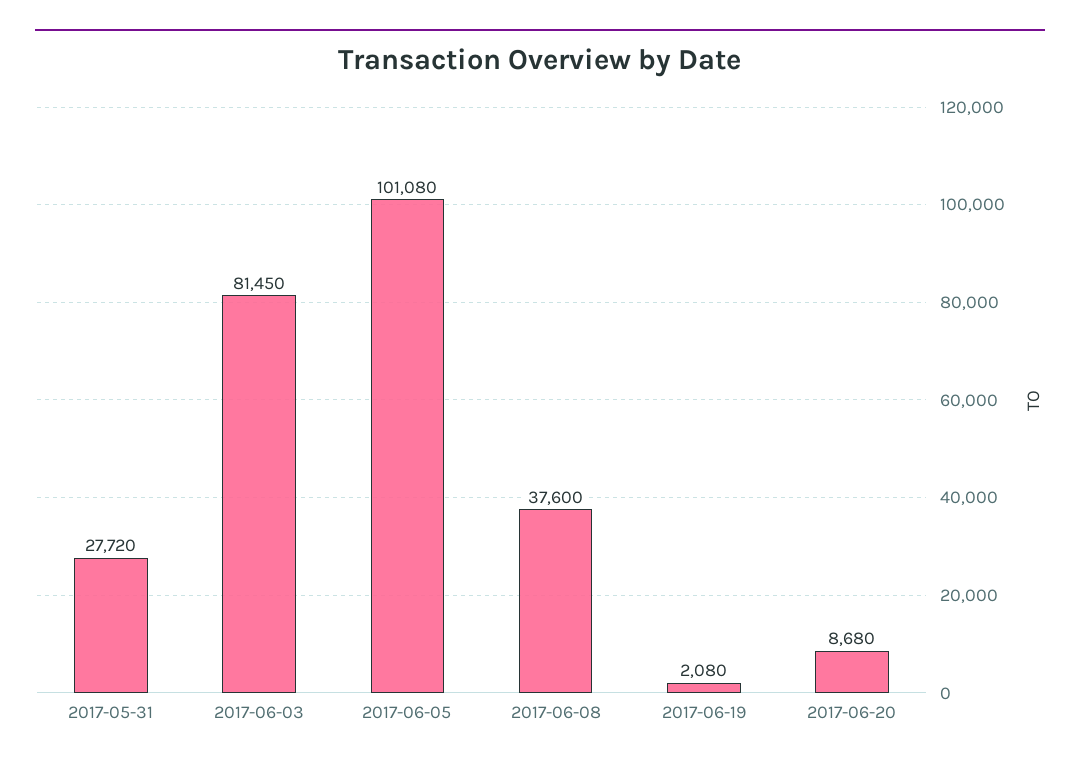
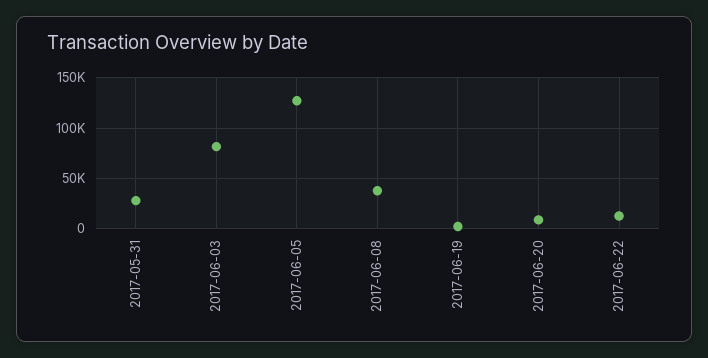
2017-06-05: 101080 -> 130000
2017-06-22: none -> 10000

